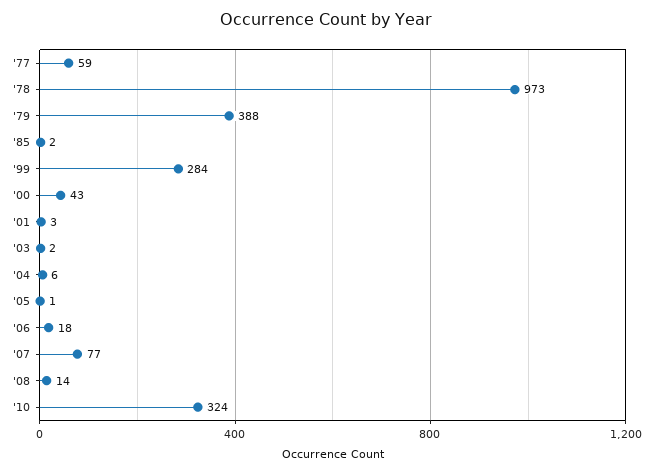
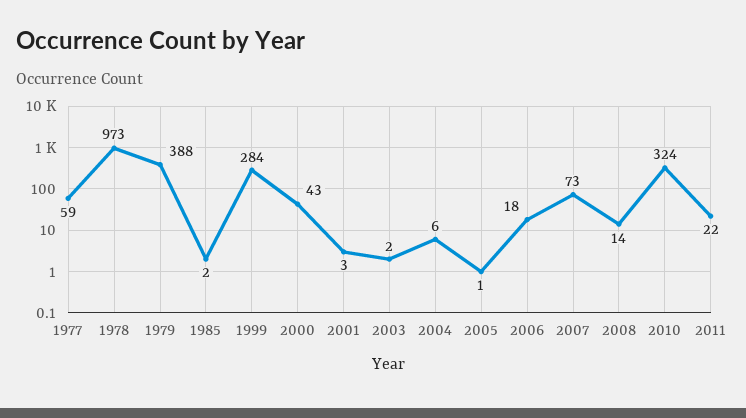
'07: 77 -> 73
2011: none -> 22

